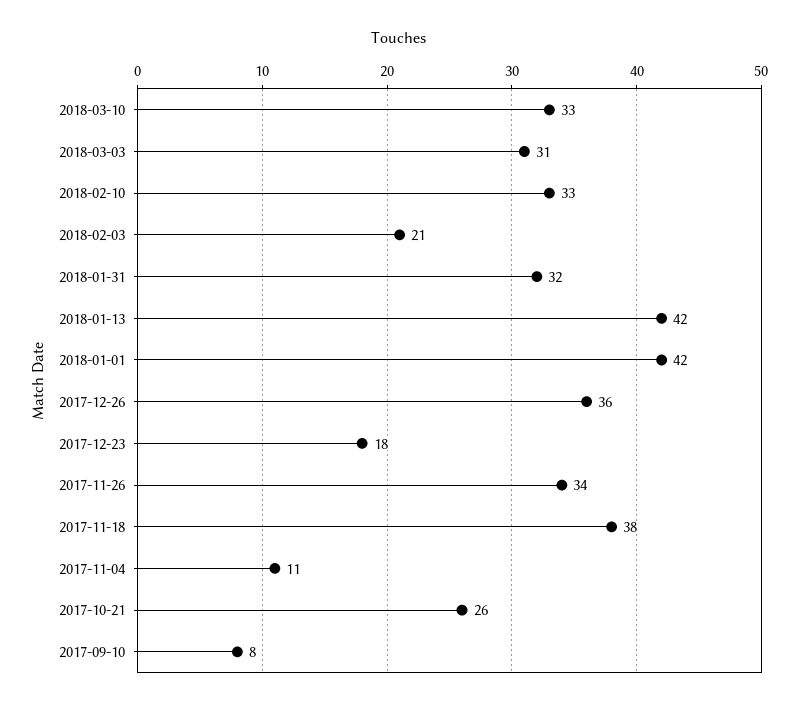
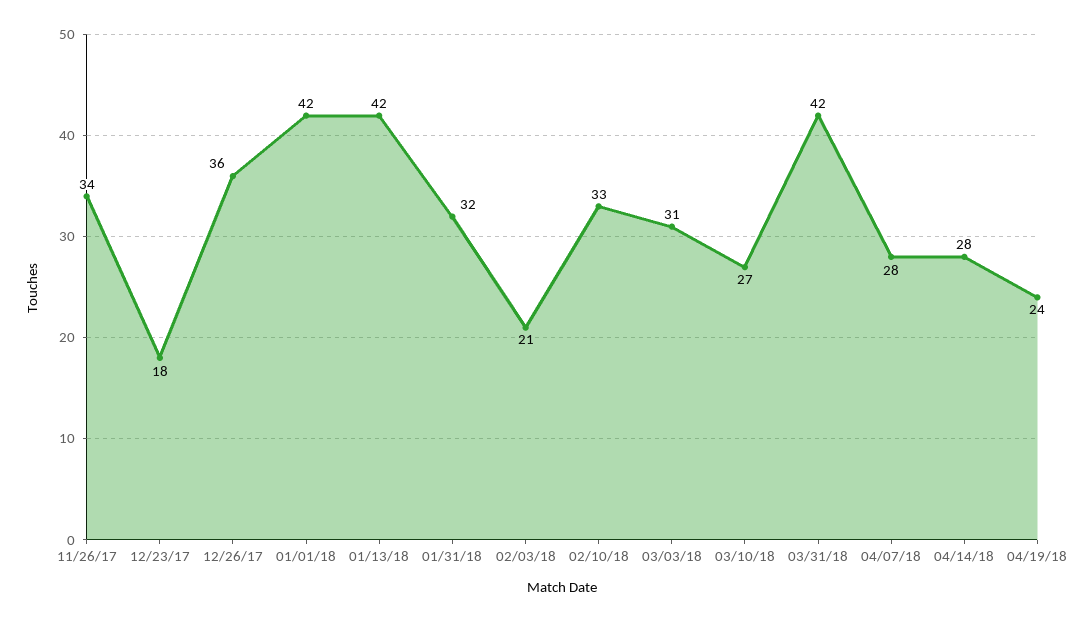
2018-03-10: 33 -> 27
2017-11-18: 38 -> none
2017-11-04: 11 -> none
2017-10-21: 26 -> none
2017-09-10: 8 -> none
03/31/18: none -> 42
04/07/18: none -> 28
04/14/18: none -> 28
04/19/18: none -> 24

